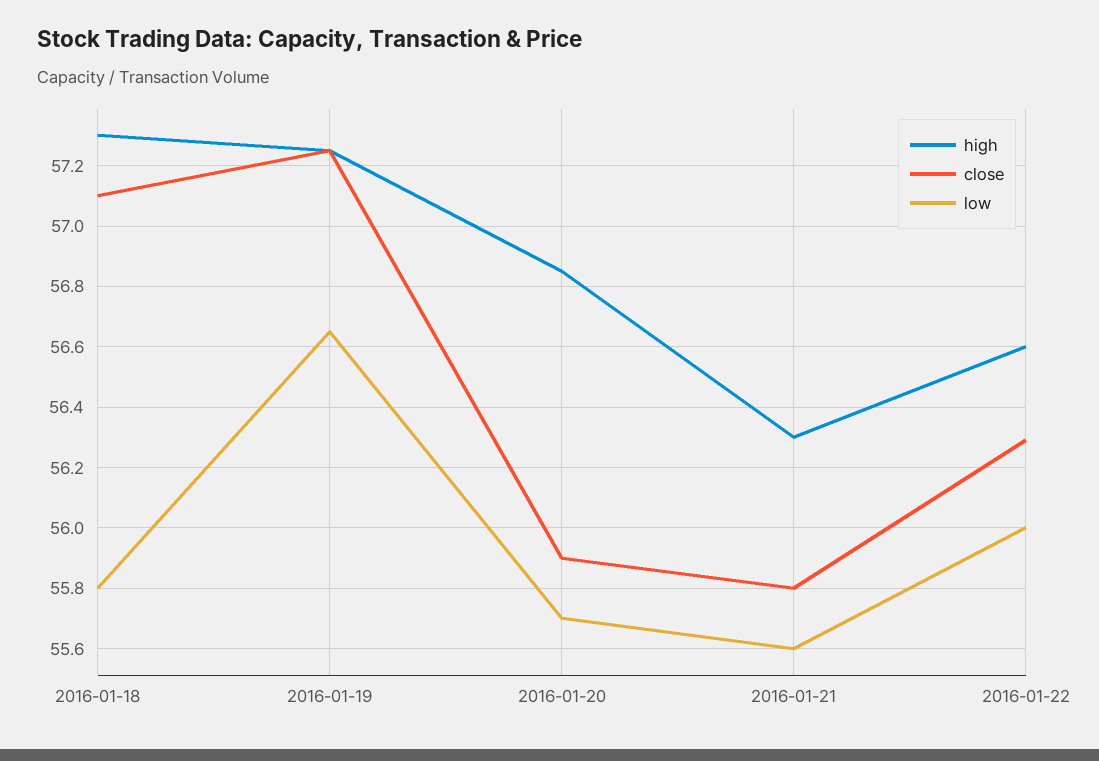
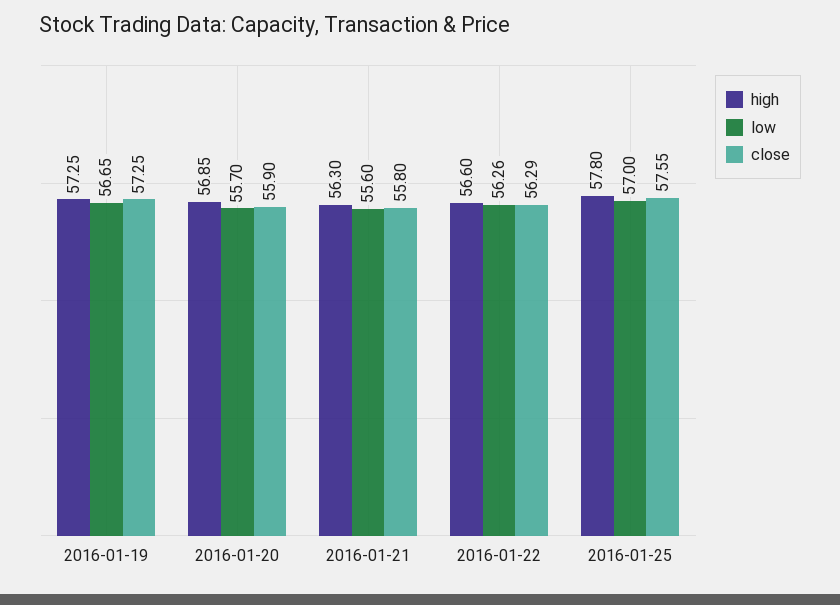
high, 2016-01-18: 57.3 -> none
close, 2016-01-18: 57.1 -> none
low, 2016-01-18: 55.8 -> none
low, 2016-01-22: 56 -> 56.26
high, 2016-01-25: none -> 57.8
low, 2016-01-25: none -> 57
close, 2016-01-25: none -> 57.55

